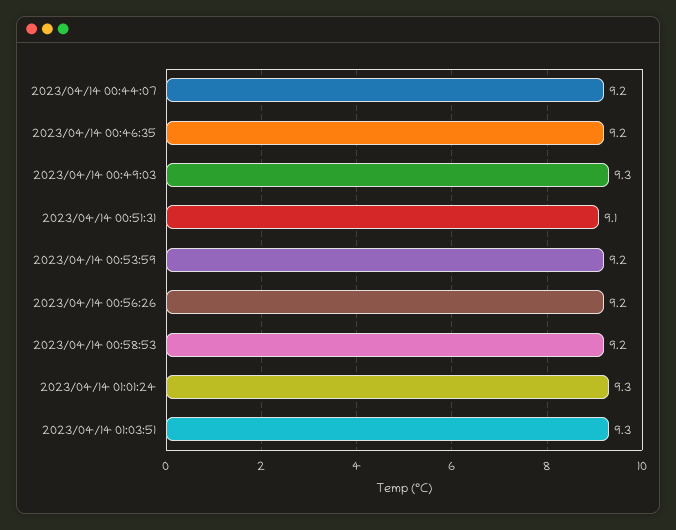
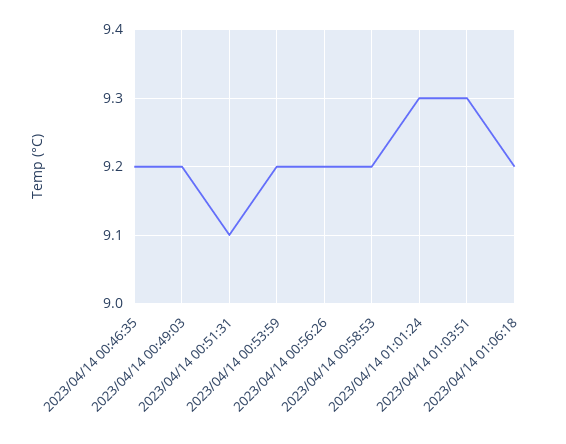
2023/04/14 00:44:07: 9.2 -> none
2023/04/14 00:49:03: 9.3 -> 9.2
2023/04/14 01:06:18: none -> 9.2

